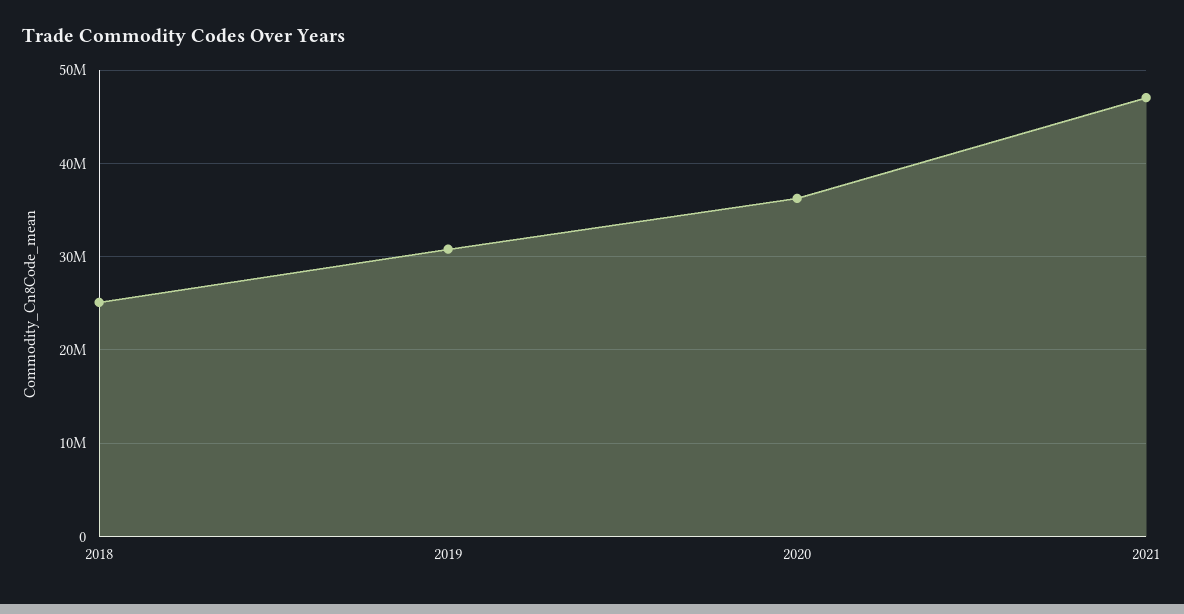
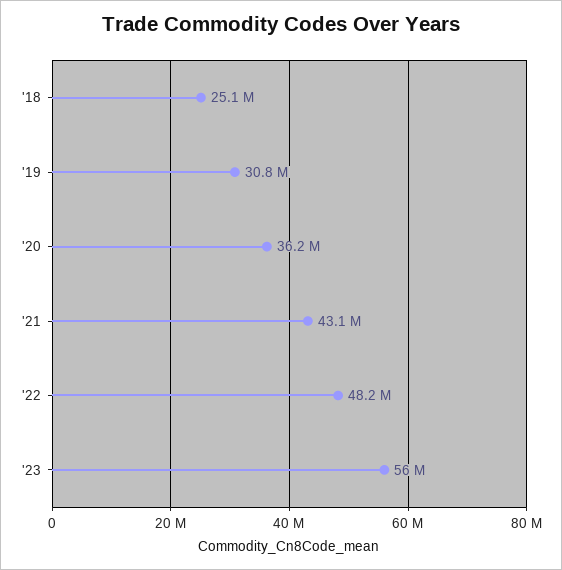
2021: 47000000 -> 43100000
'22: none -> 48200000
'23: none -> 56000000

